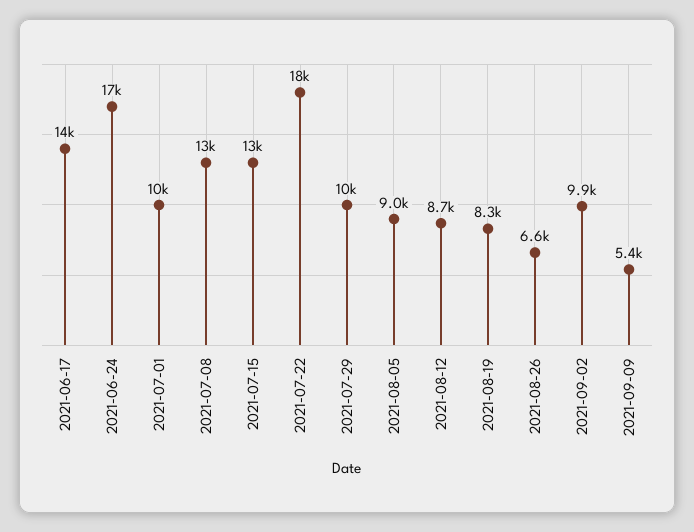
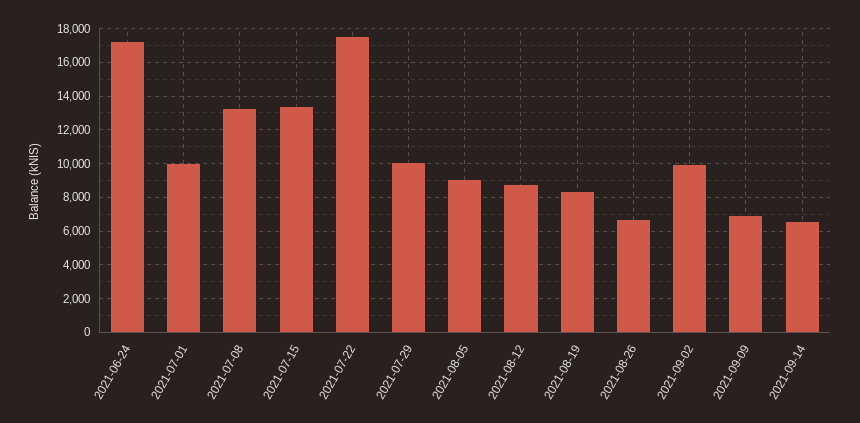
2021-06-17: 14000 -> none
2021-09-09: 5400 -> 7000
2021-09-14: none -> 6500

